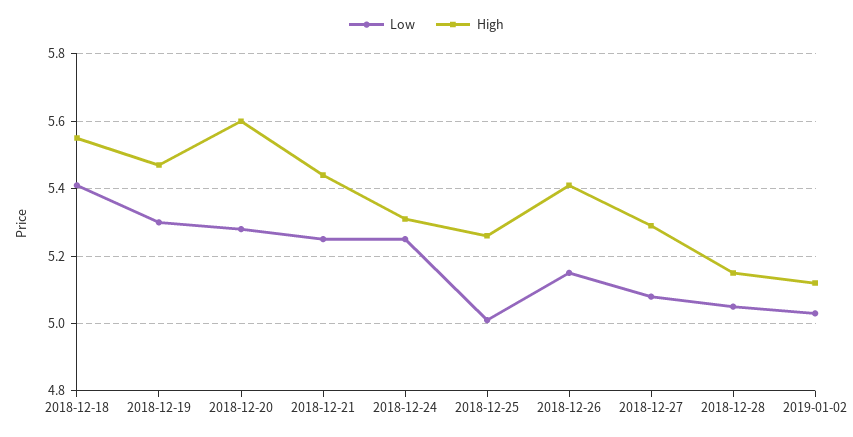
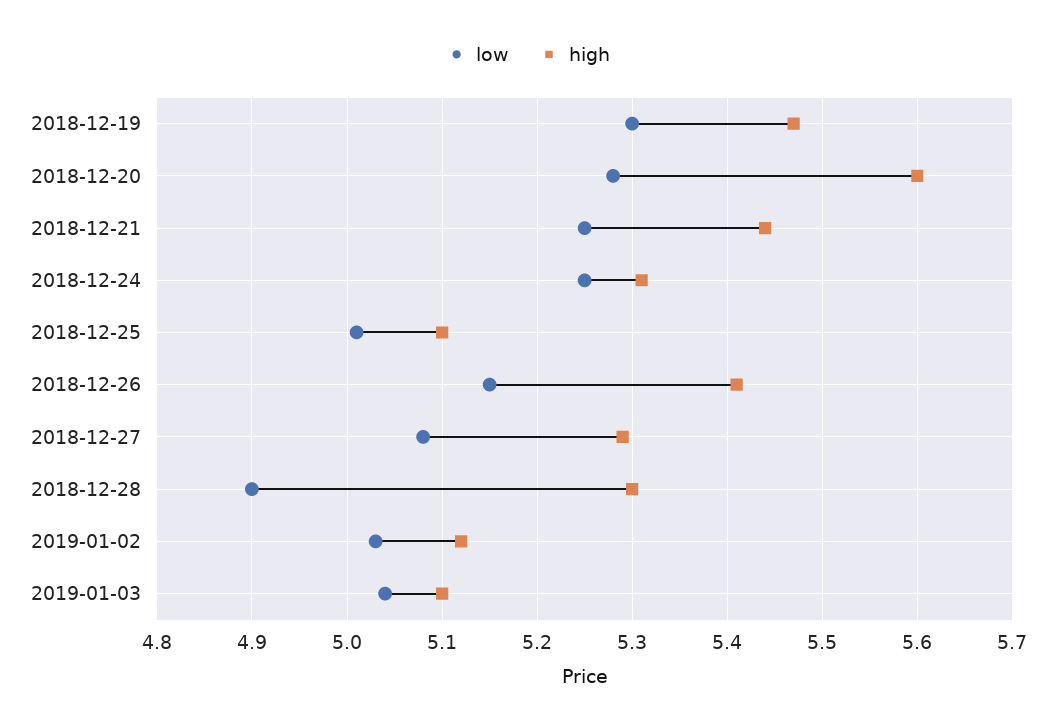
Low, 2018-12-18: 5.4 -> none
High, 2018-12-18: 5.55 -> none
High, 2018-12-25: 5.25 -> 5.1
Low, 2018-12-28: 5.05 -> 4.9
High, 2018-12-28: 5.15 -> 5.3
Low, 2019-01-03: none -> 5.04
High, 2019-01-03: none -> 5.1

